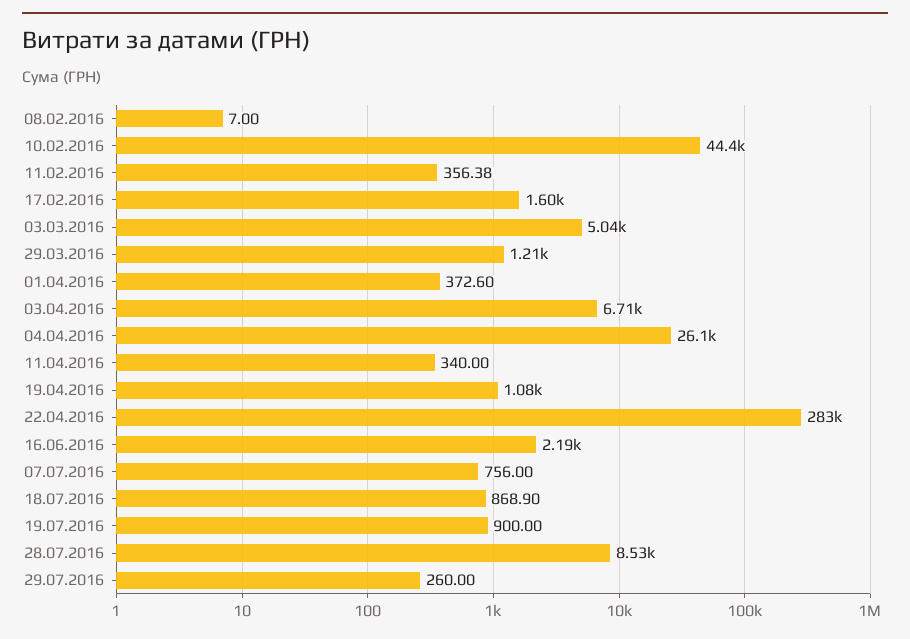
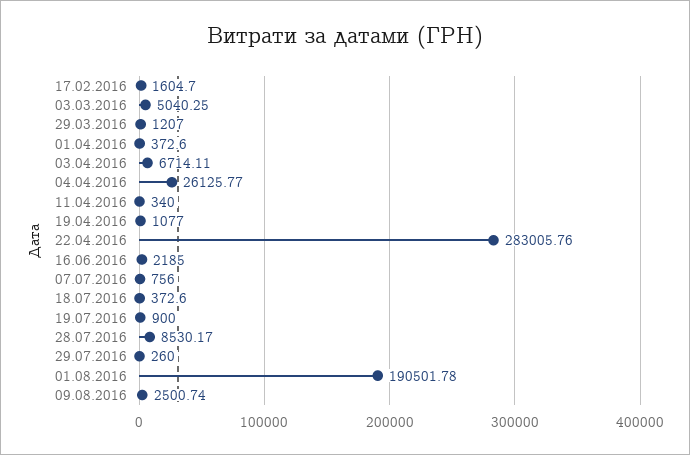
08.02.2016: 7 -> none
10.02.2016: 44400 -> none
11.02.2016: 356.38 -> none
18.07.2016: 868.9 -> 372.6
01.08.2016: none -> 190501.78
09.08.2016: none -> 2500.74

